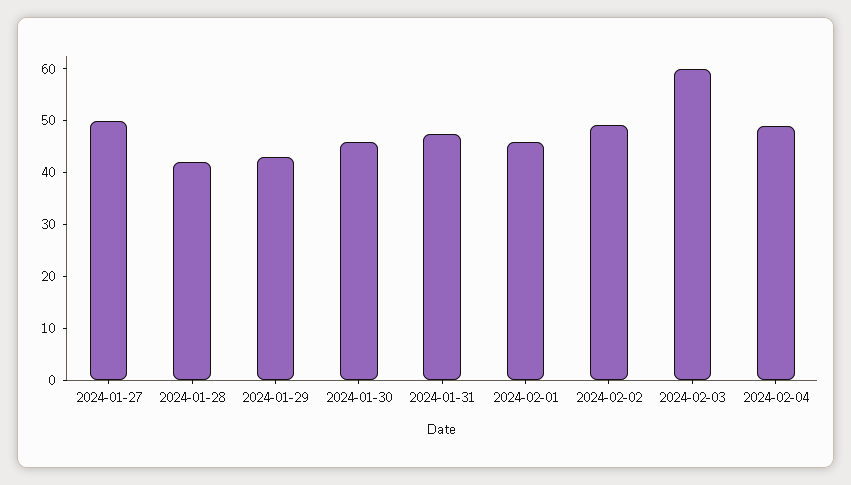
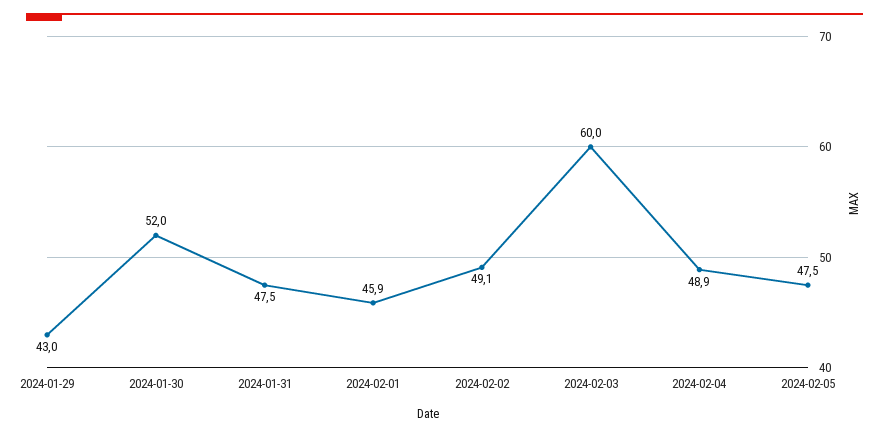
2024-01-27: 50 -> none
2024-01-28: 42 -> none
2024-01-30: 46 -> 52
2024-02-05: none -> 47.5

